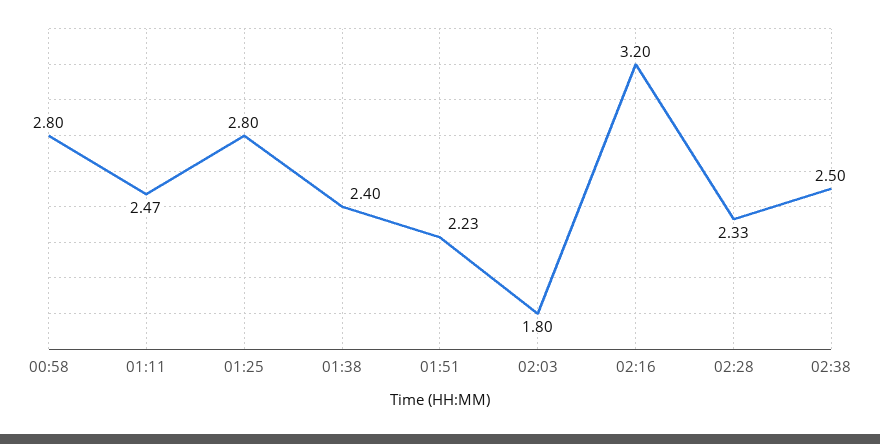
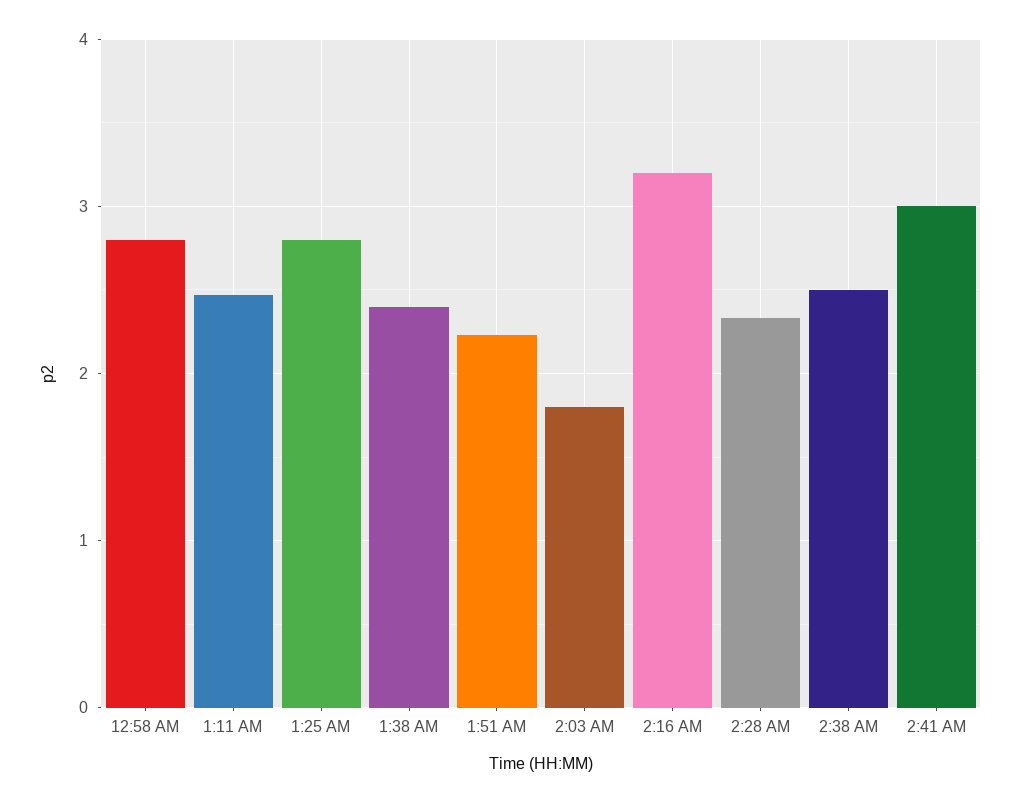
2:41 AM: none -> 3

